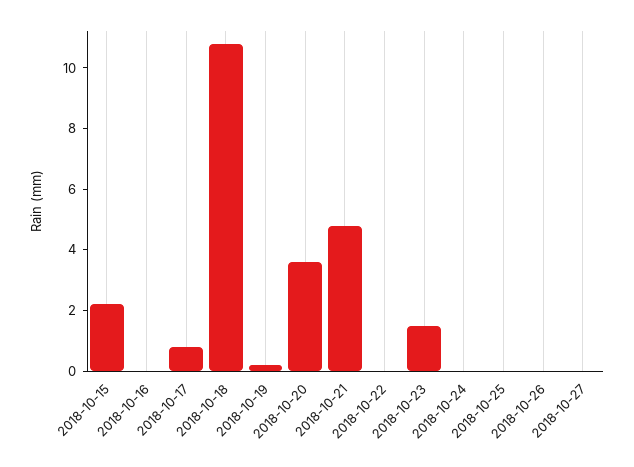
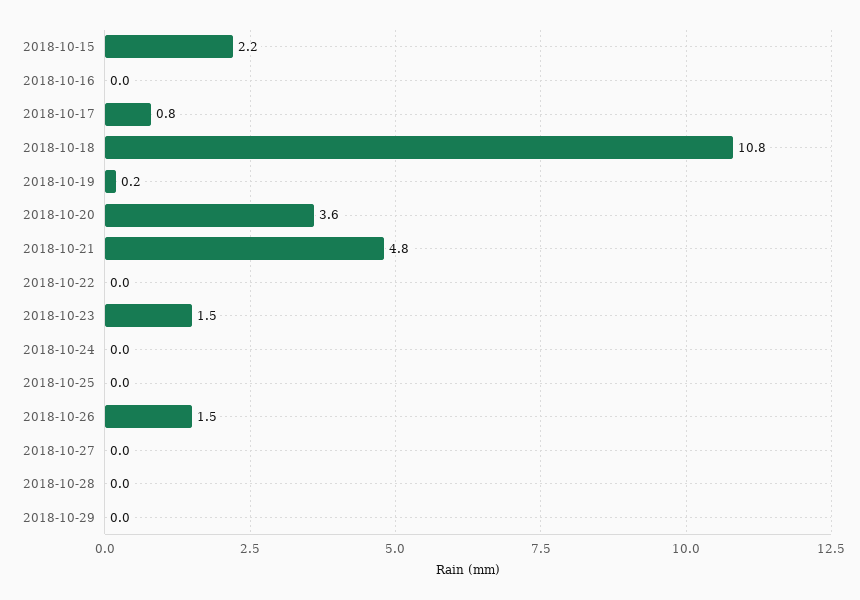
2018-10-26: 0 -> 1.5
2018-10-28: none -> 0
2018-10-29: none -> 0

